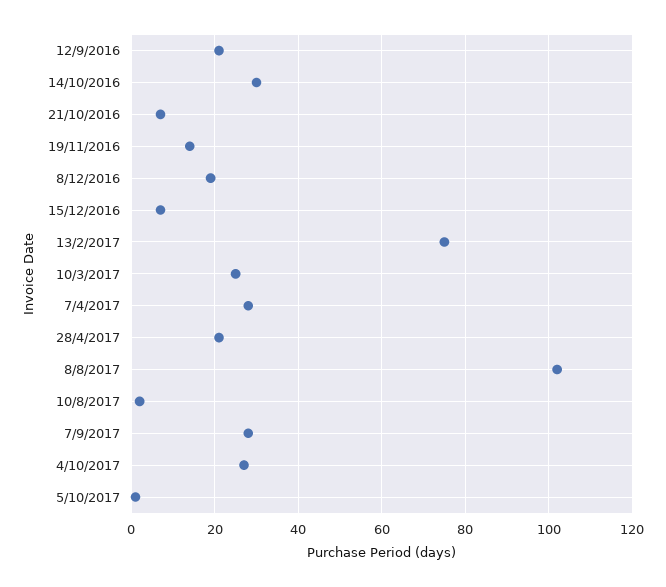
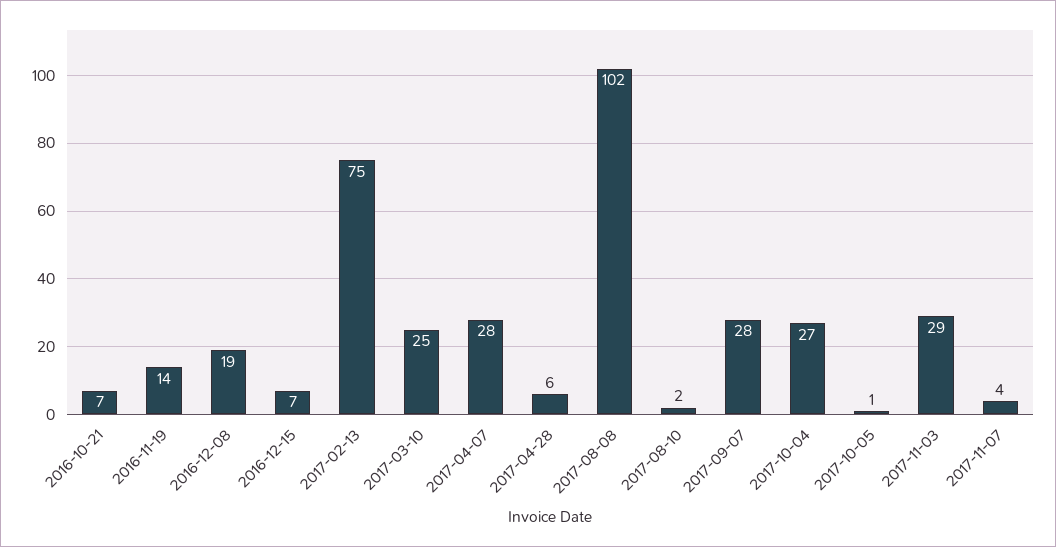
12/9/2016: 20 -> none
14/10/2016: 30 -> none
28/4/2017: 20 -> 6
2017-11-03: none -> 29
2017-11-07: none -> 4

